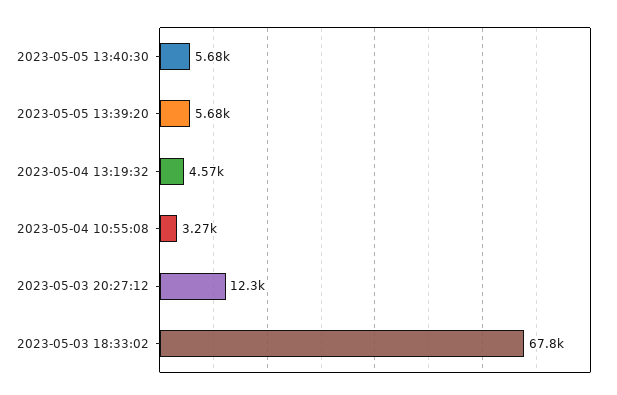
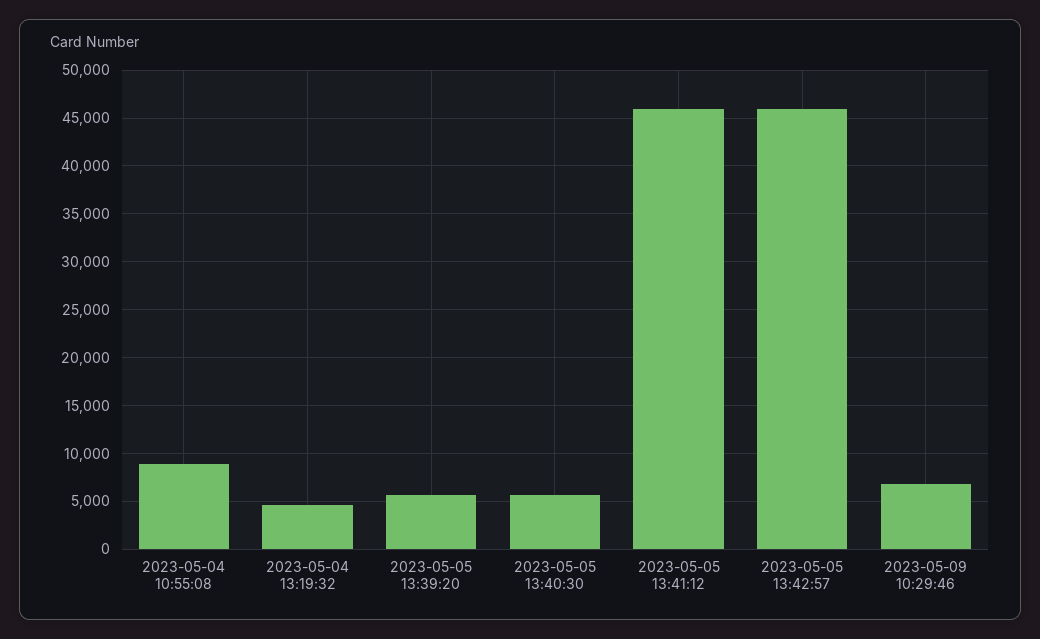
2023-05-04 10:55:08: 3270 -> 9000
2023-05-03 20:27:12: 12300 -> none
2023-05-03 18:33:02: 67800 -> none
2023-05-05 13:41:12: none -> 46000
2023-05-05 13:42:57: none -> 46000
2023-05-09 10:29:46: none -> 7000

